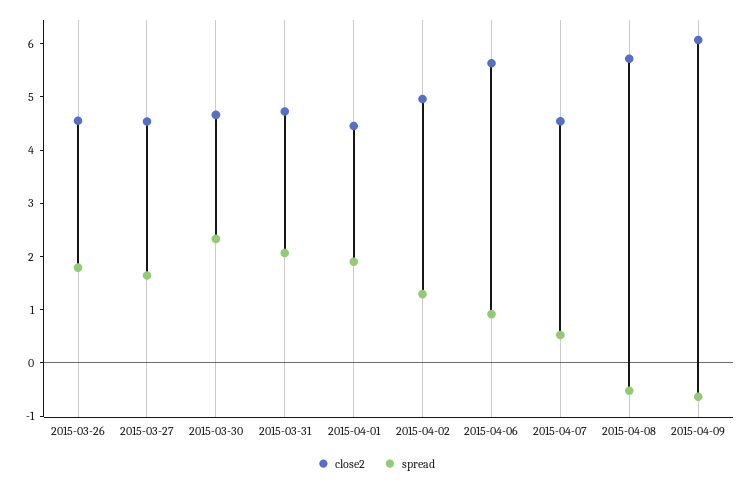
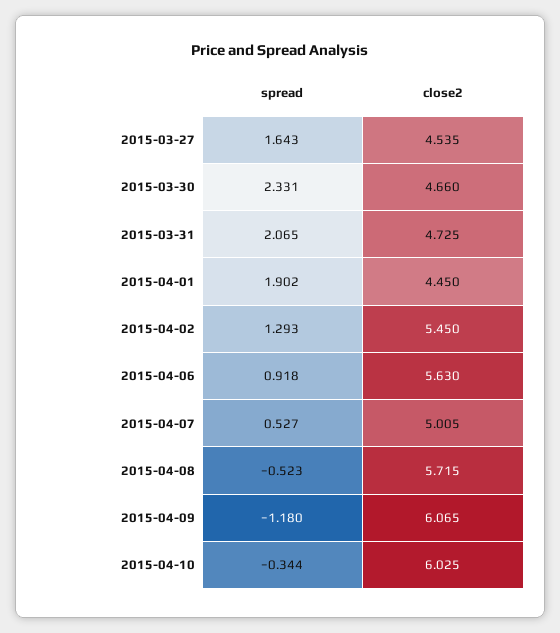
close2, 2015-03-26: 4.6 -> none
spread, 2015-03-26: 1.8 -> none
close2, 2015-04-02: 5 -> 5.45
close2, 2015-04-07: 4.6 -> 5.005
spread, 2015-04-09: -0.6 -> -1.18
spread, 2015-04-10: none -> -0.344
close2, 2015-04-10: none -> 6.025

